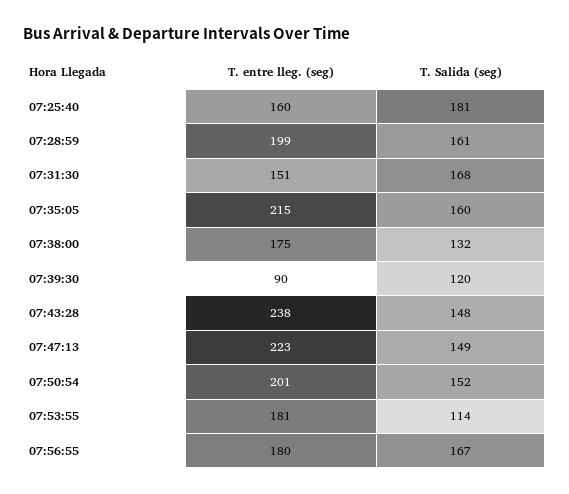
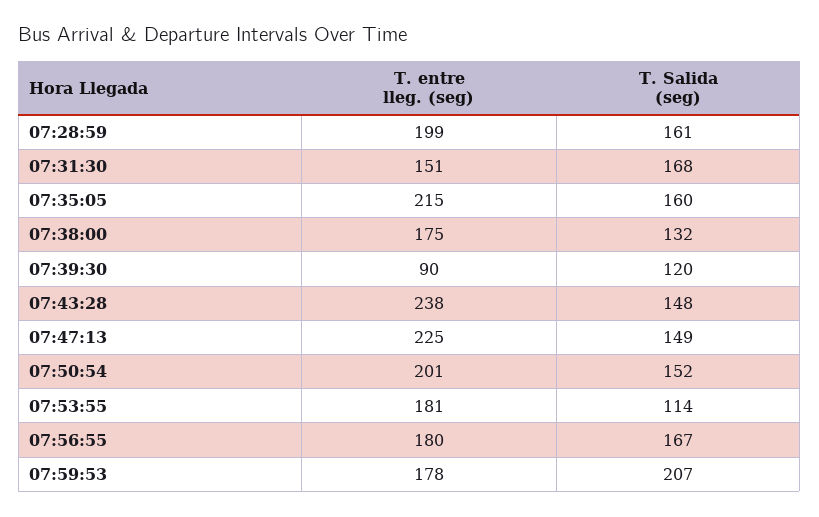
T. entre lleg. (seg), 07:25:40: 160 -> none
T. Salida (seg), 07:25:40: 181 -> none
T. entre lleg. (seg), 07:47:13: 223 -> 225
T. entre lleg. (seg), 07:59:53: none -> 178
T. Salida (seg), 07:59:53: none -> 207

